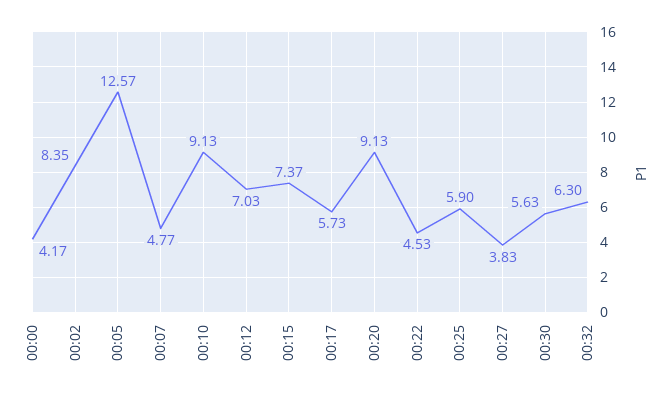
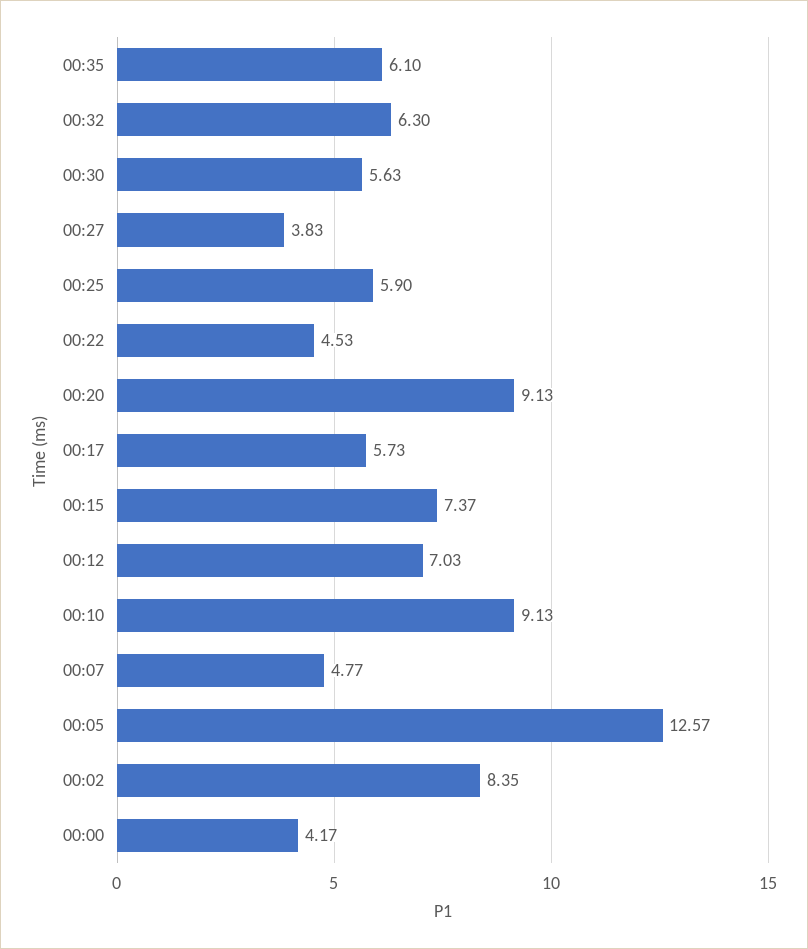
00:35: none -> 6.1

